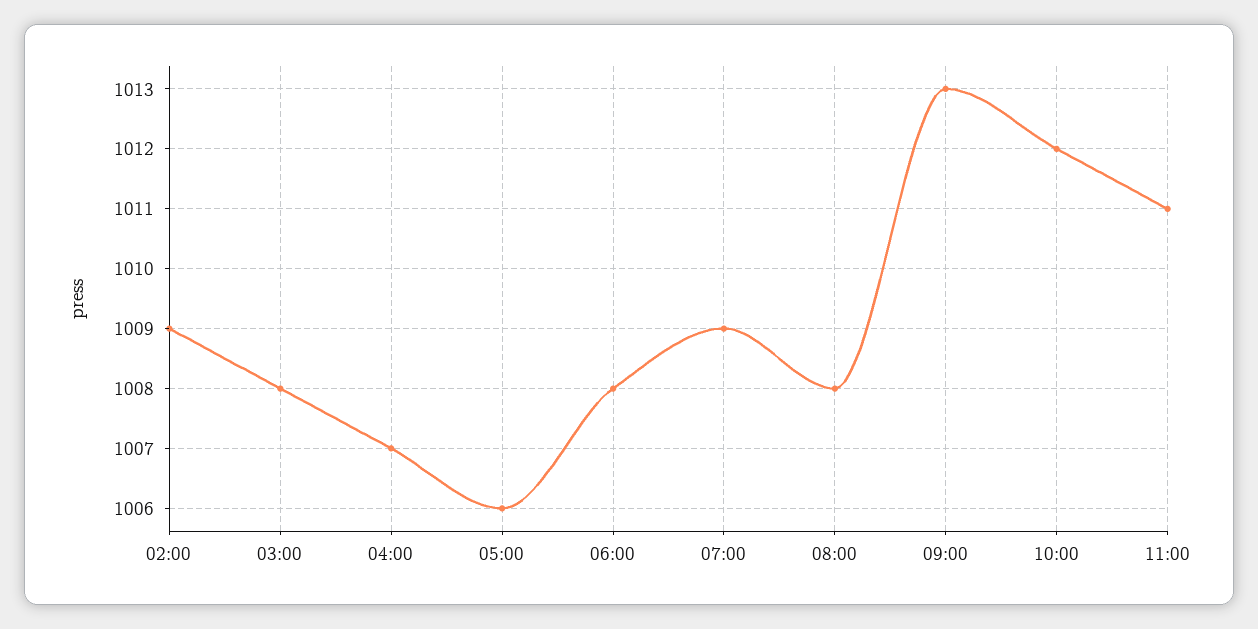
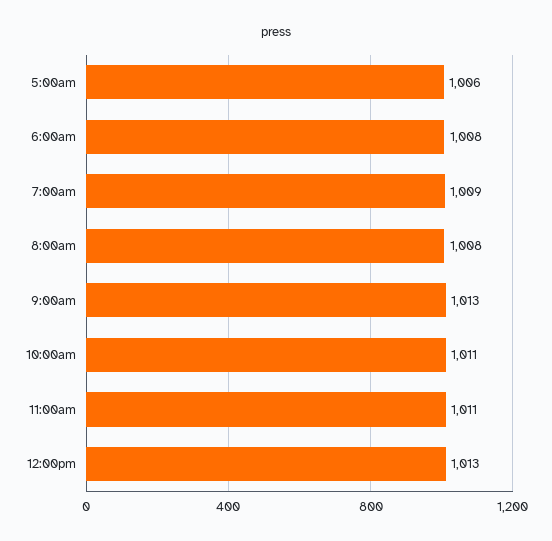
02:00: 1009 -> none
03:00: 1008 -> none
04:00: 1007 -> none
10:00: 1012 -> 1011
12:00pm: none -> 1013

